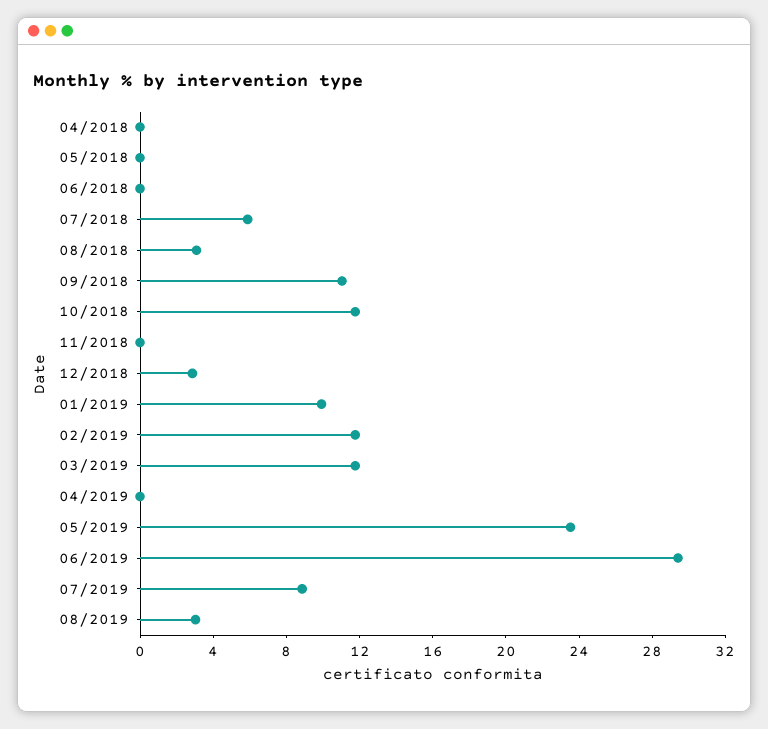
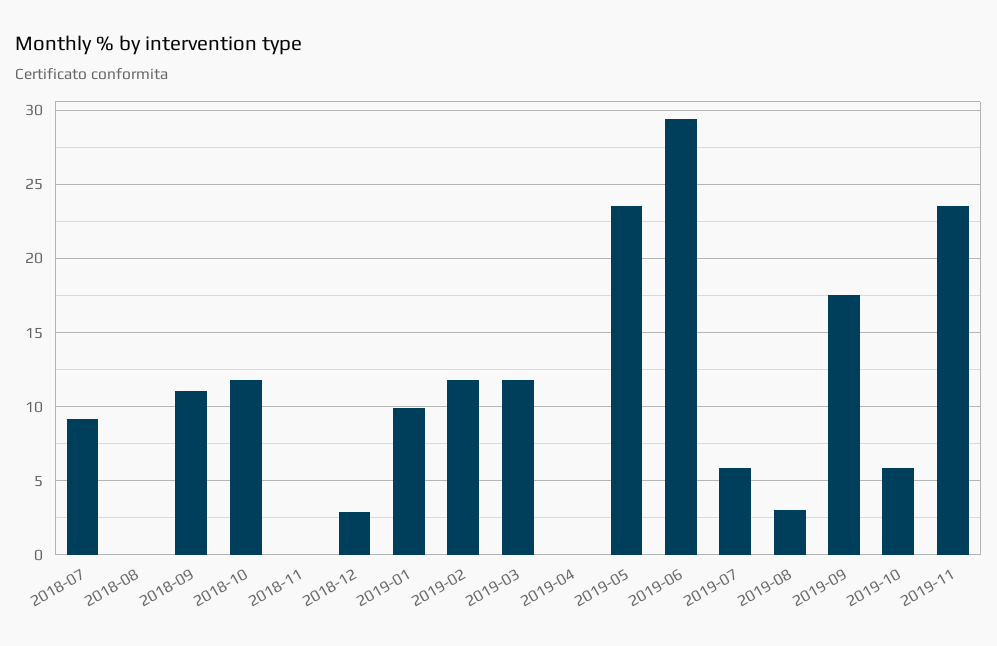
04/2018: 0 -> none
05/2018: 0 -> none
06/2018: 0 -> none
07/2018: 6 -> 9
08/2018: 3 -> 0
07/2019: 9 -> 6
2019-09: none -> 17.5
2019-10: none -> 6
2019-11: none -> 23.5

